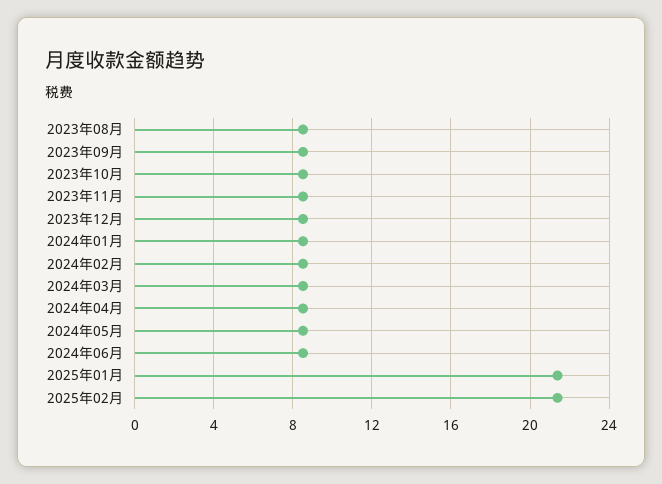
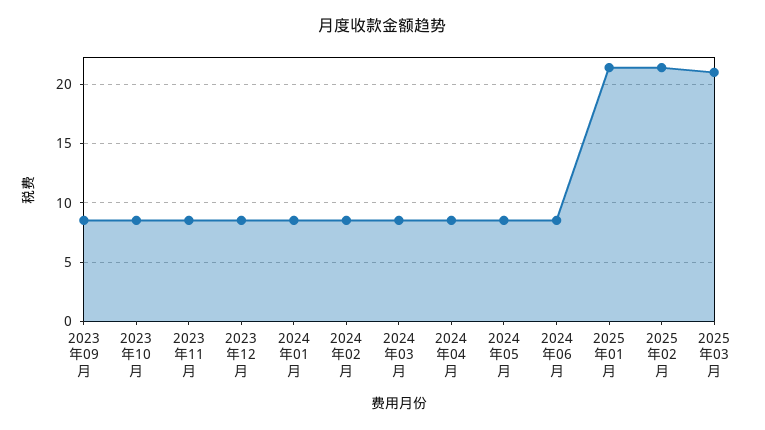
2023年08月: 8.5 -> none
2025年03月: none -> 21

